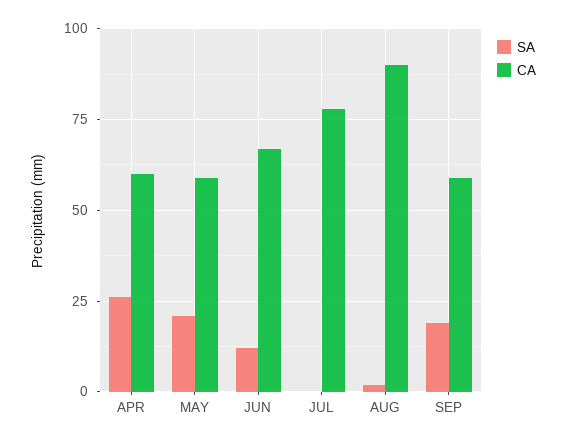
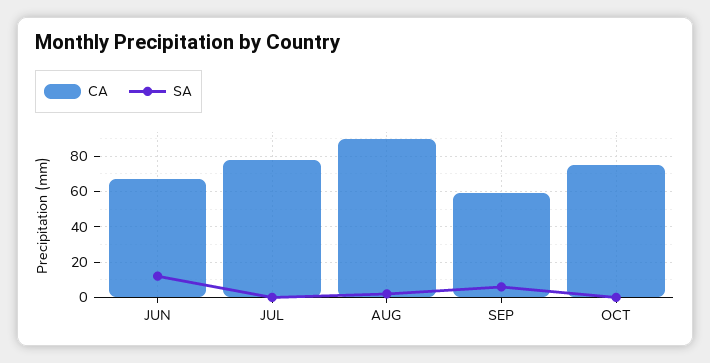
SA, APR: 25 -> none
CA, APR: 60 -> none
SA, MAY: 20 -> none
CA, MAY: 60 -> none
SA, SEP: 20 -> 5
CA, OCT: none -> 75
SA, OCT: none -> 0

